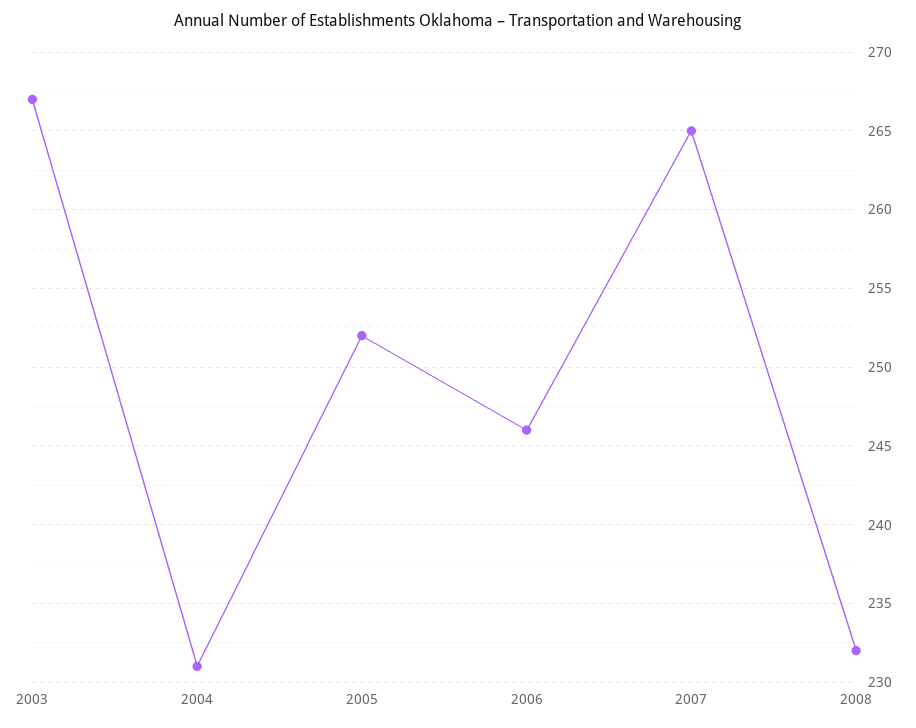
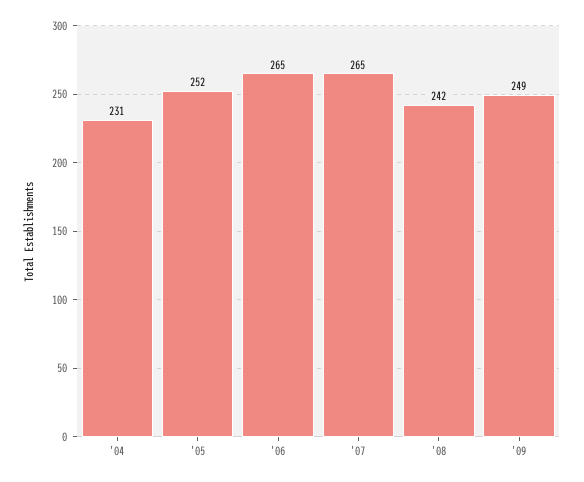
2003: 267 -> none
2006: 246 -> 265
2008: 232 -> 242
'09: none -> 249

